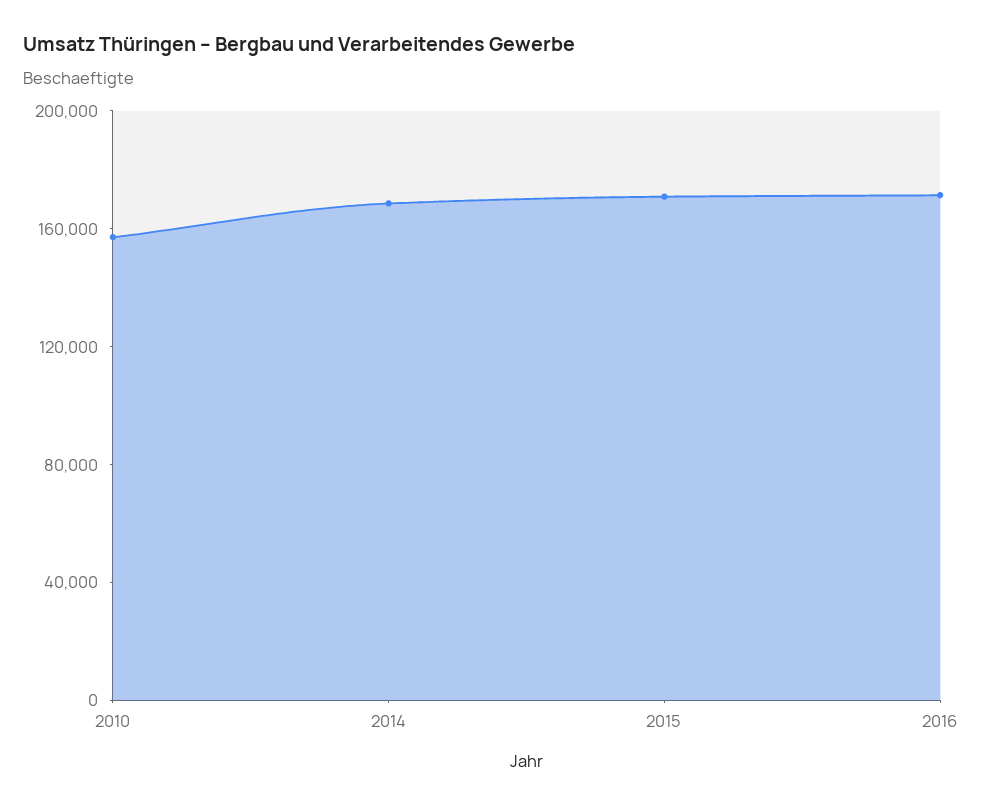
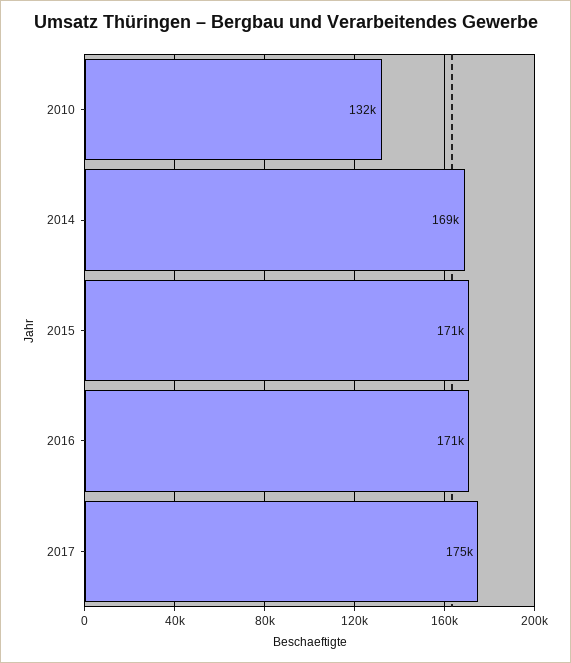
2010: 160000 -> 132000
2017: none -> 175000

